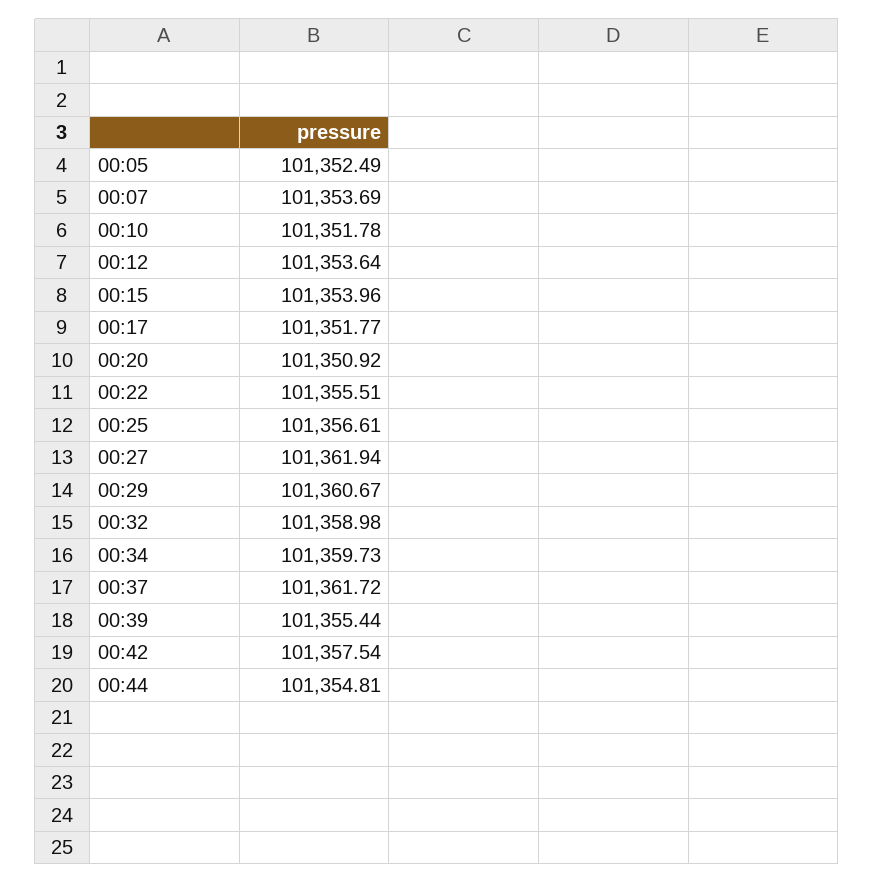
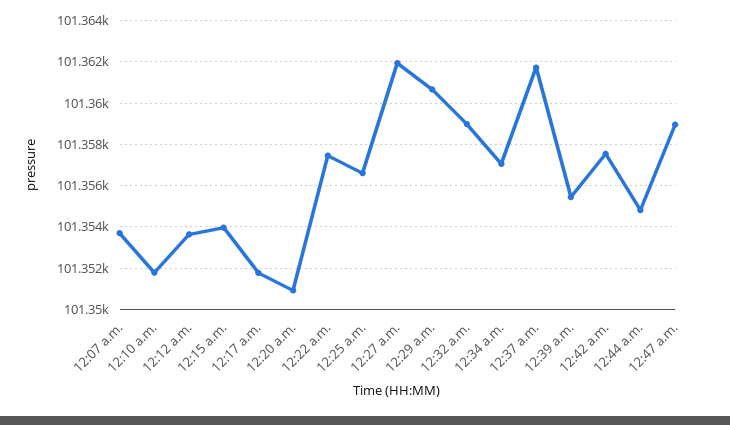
00:05: 101352.49 -> none
00:22: 101355.51 -> 101357.5
00:34: 101359.73 -> 101357
12:47 a.m.: none -> 101359

